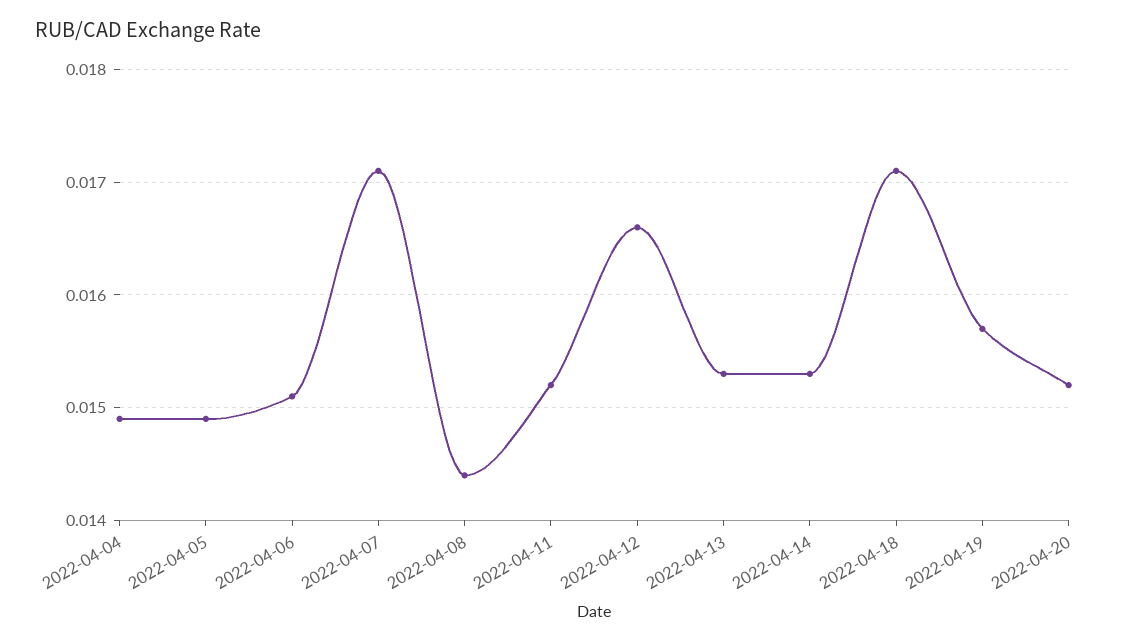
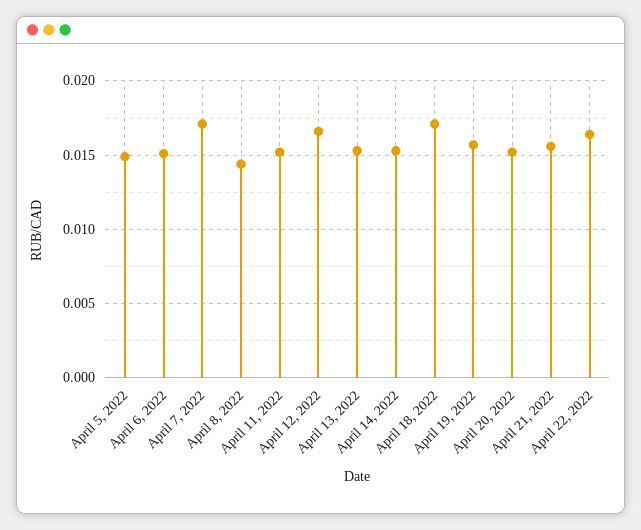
2022-04-04: 0.0149 -> none
April 21, 2022: none -> 0.0155
April 22, 2022: none -> 0.0165

